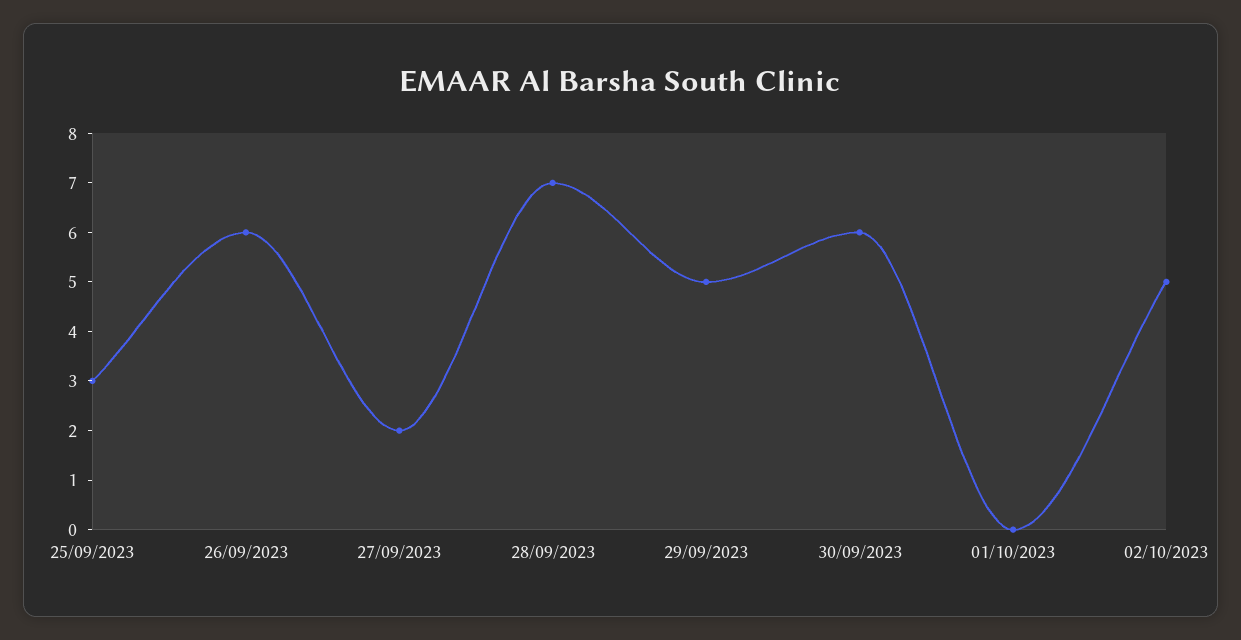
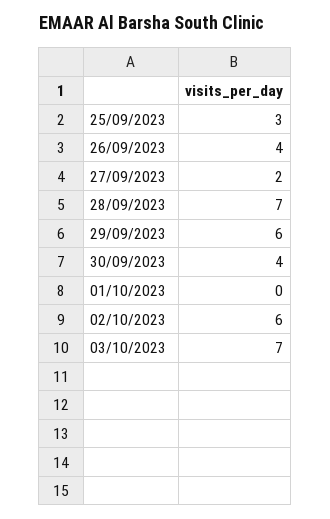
26/09/2023: 6 -> 4
29/09/2023: 5 -> 6
30/09/2023: 6 -> 4
02/10/2023: 5 -> 6
03/10/2023: none -> 7

